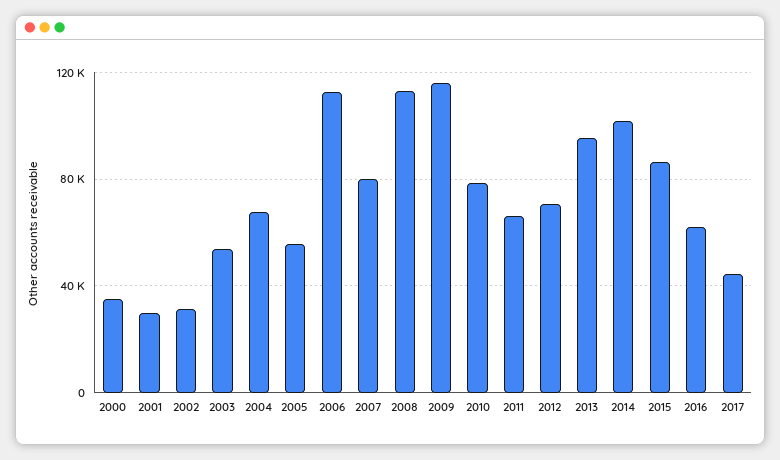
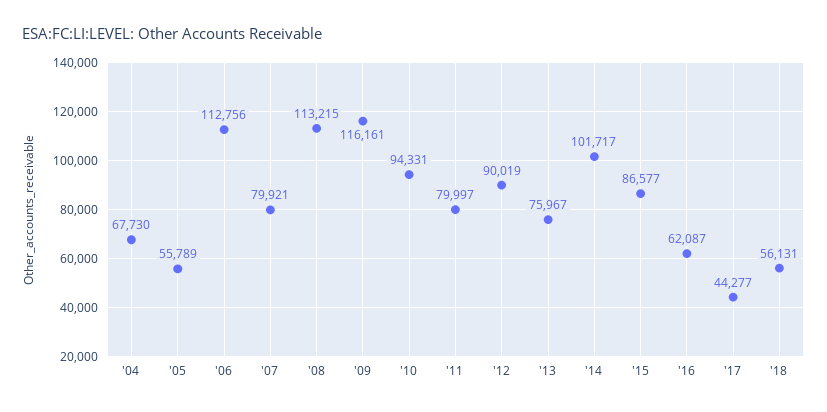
2000: 35000 -> none
2001: 30000 -> none
2002: 30000 -> none
2003: 55000 -> none
2010: 80000 -> 94331
2011: 65000 -> 79997
2012: 70000 -> 90019
2013: 95000 -> 75967
'18: none -> 56131

